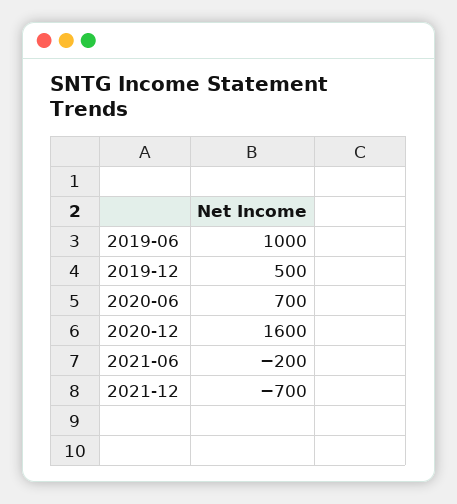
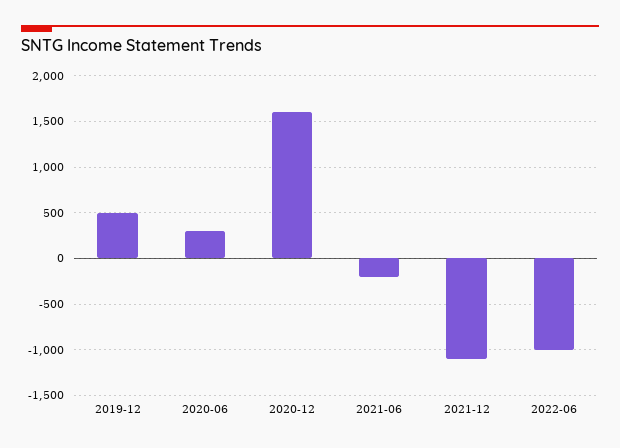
2019-06: 1000 -> none
2020-06: 700 -> 300
2021-12: -700 -> -1100
2022-06: none -> -1000

